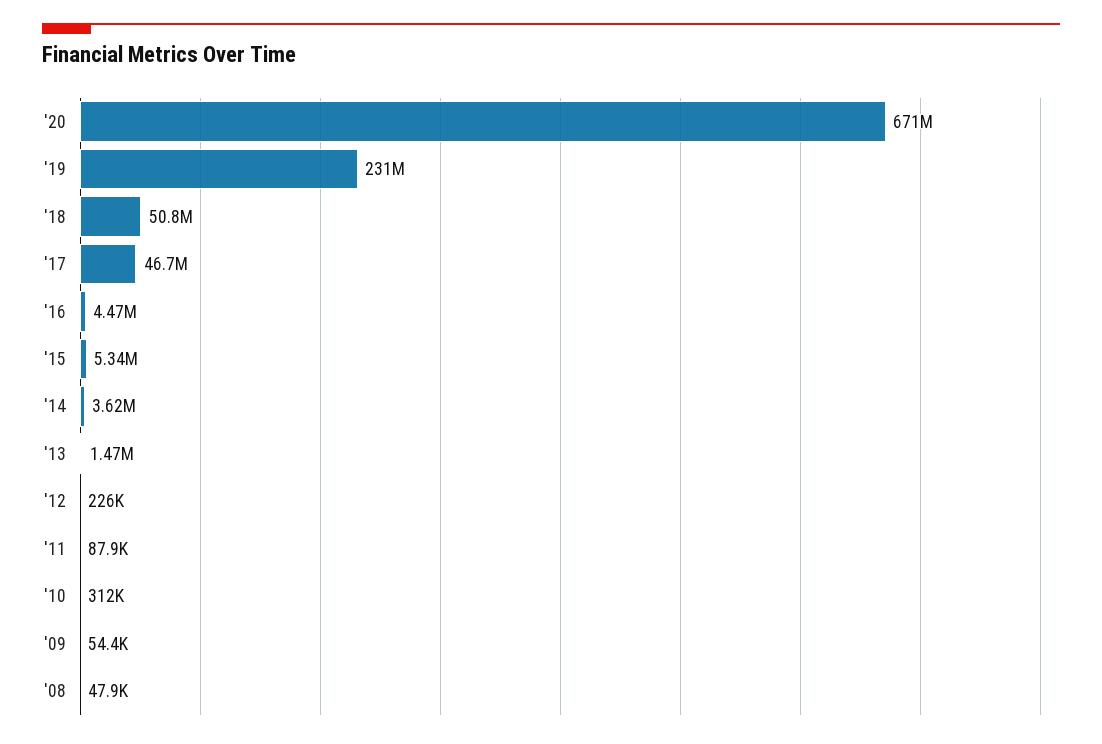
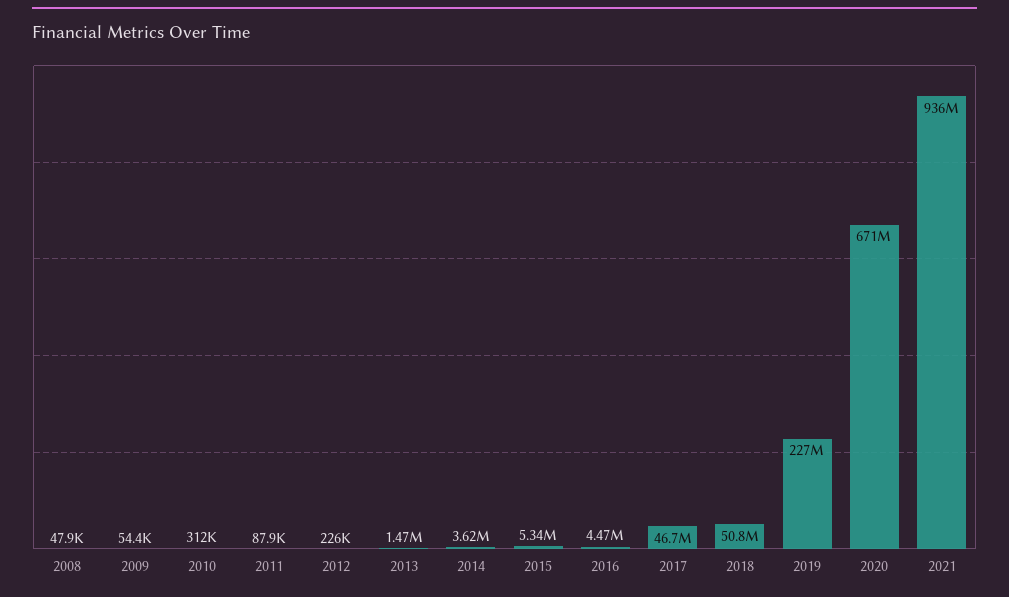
'19: 231000000 -> 227000000
2021: none -> 936000000

